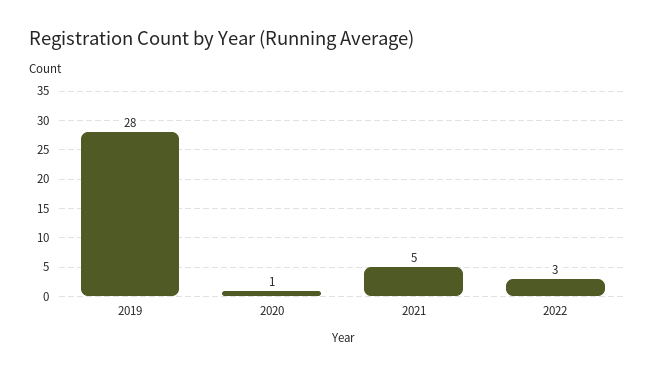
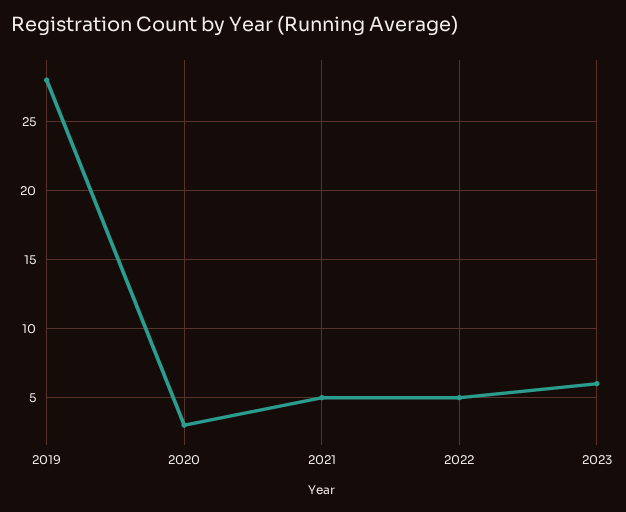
2020: 1 -> 3
2022: 3 -> 5
2023: none -> 6

